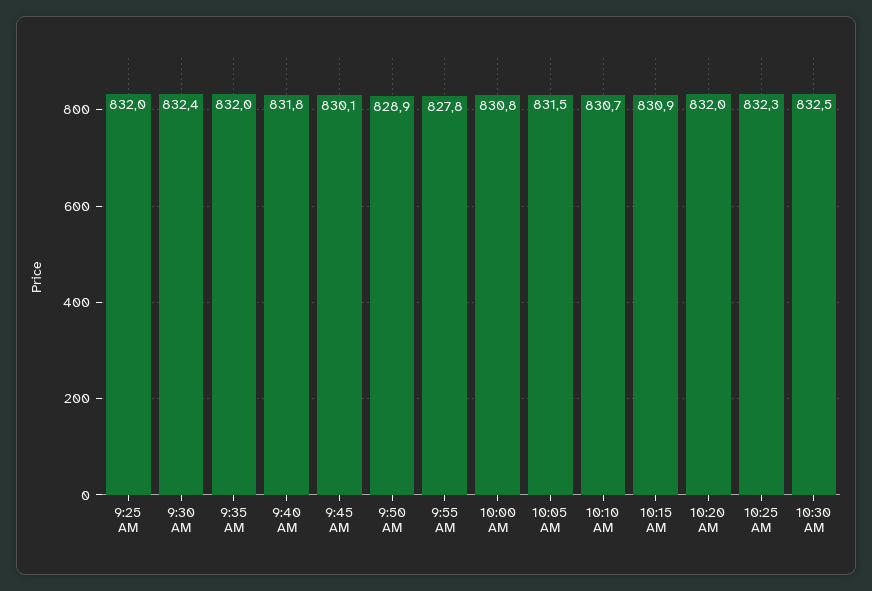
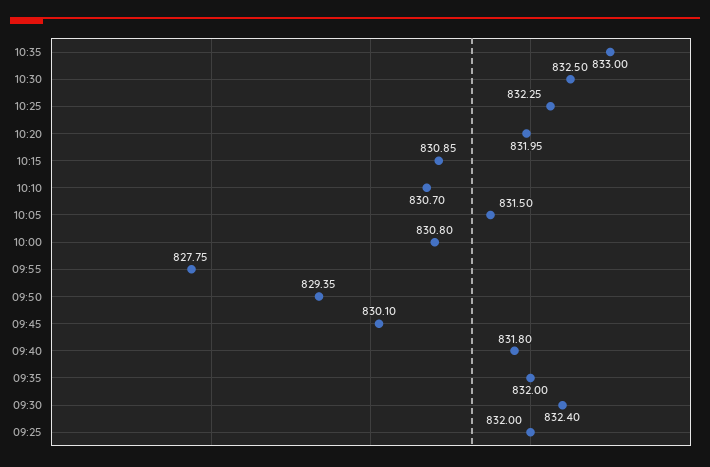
9:50 AM: 828.9 -> 829.35
10:35: none -> 833

